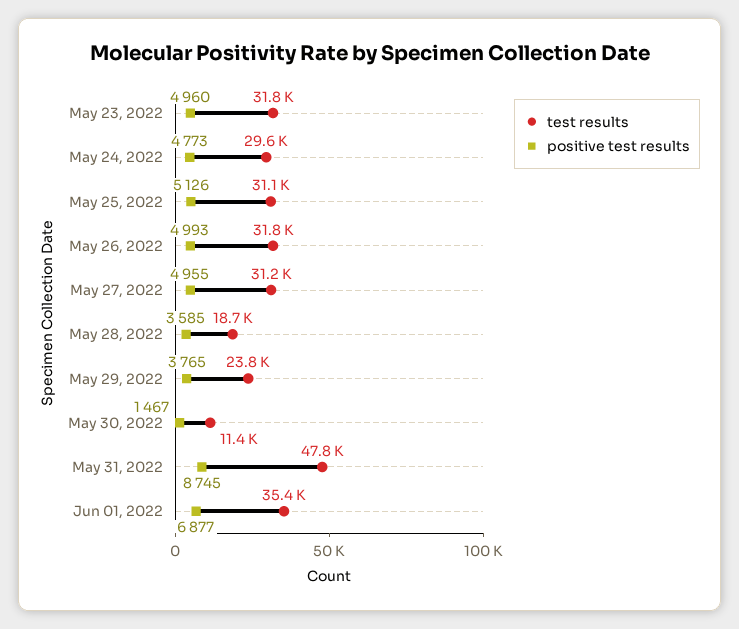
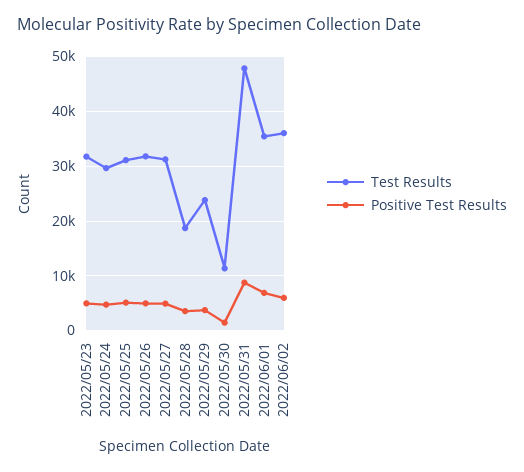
test results, 2022/06/02: none -> 36000
positive test results, 2022/06/02: none -> 6000

